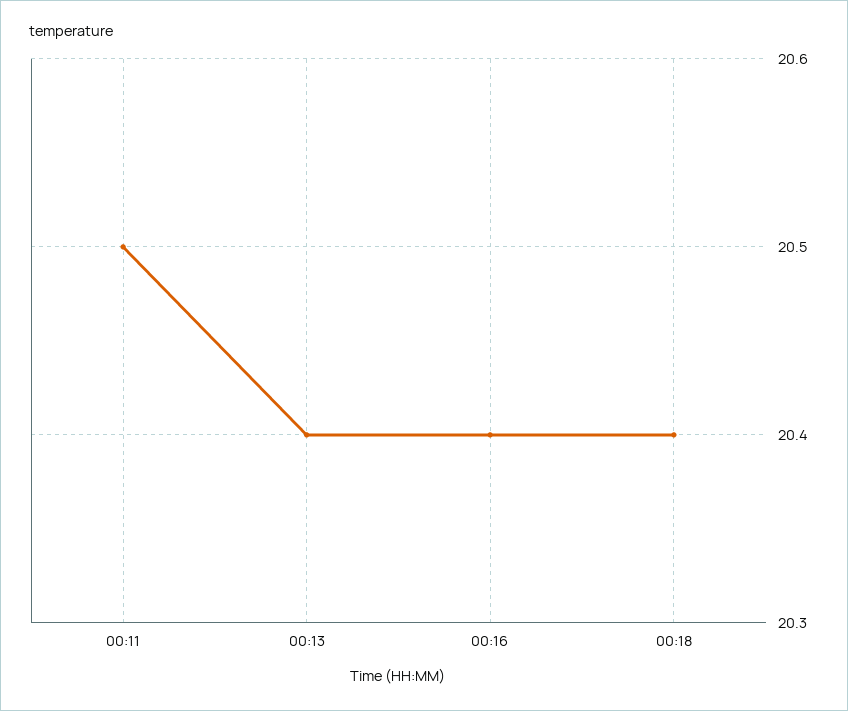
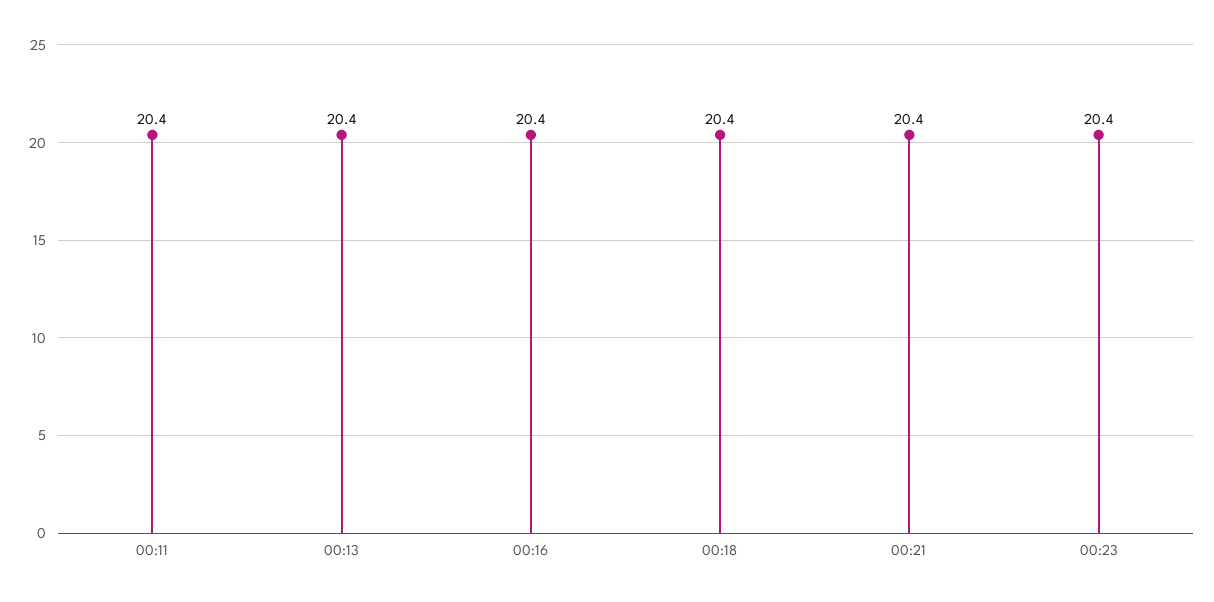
00:11: 20.5 -> 20.4
00:21: none -> 20.4
00:23: none -> 20.4

